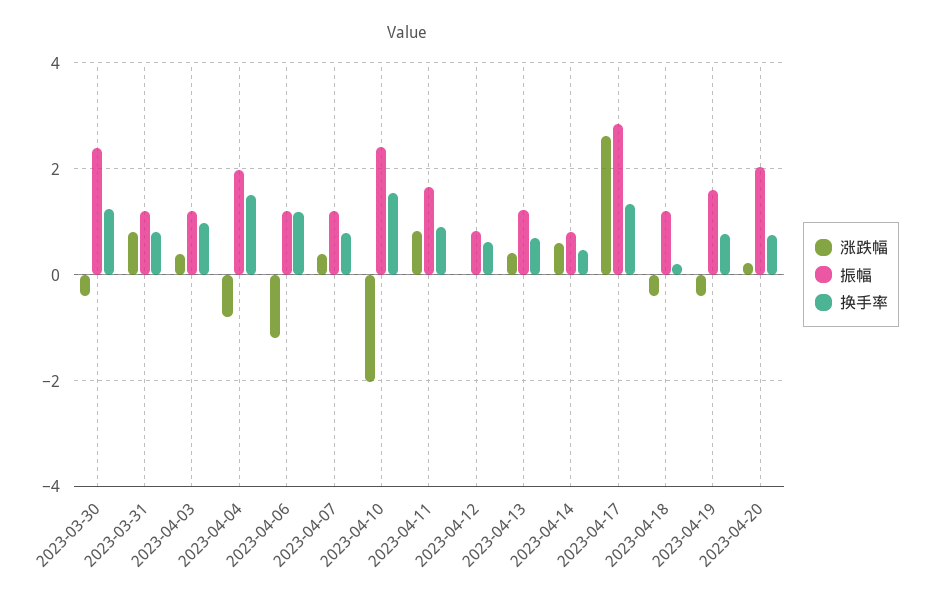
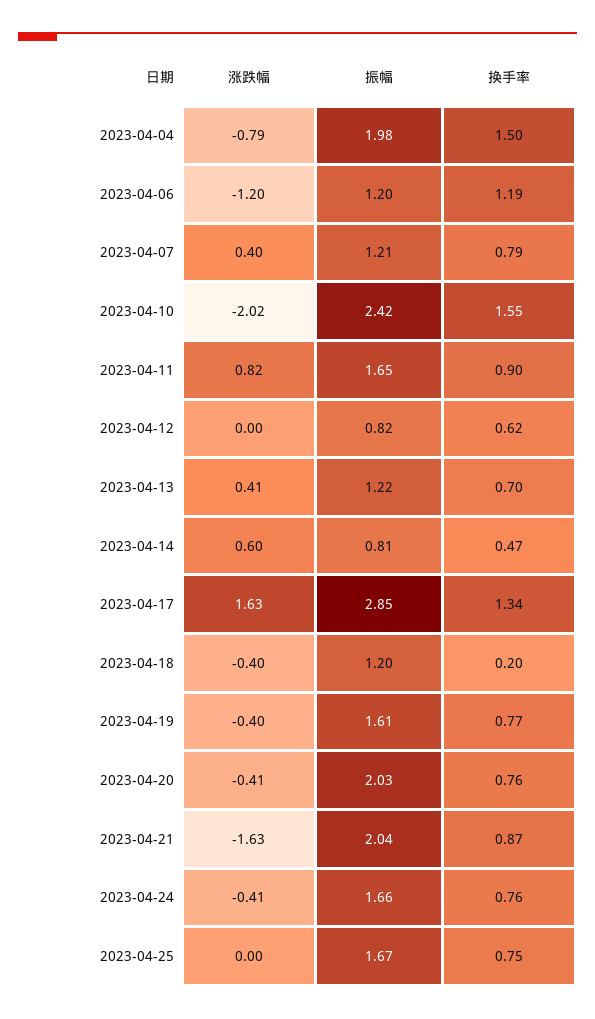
涨跌幅, 2023-03-30: -0.4 -> none
振幅, 2023-03-30: 2.4 -> none
换手率, 2023-03-30: 1.2 -> none
涨跌幅, 2023-03-31: 0.8 -> none
振幅, 2023-03-31: 1.2 -> none
换手率, 2023-03-31: 0.8 -> none
涨跌幅, 2023-04-03: 0.4 -> none
振幅, 2023-04-03: 1.2 -> none
换手率, 2023-04-03: 1 -> none
涨跌幅, 2023-04-17: 2.6 -> 1.63
涨跌幅, 2023-04-20: 0.2 -> -0.41
涨跌幅, 2023-04-21: none -> -1.63
振幅, 2023-04-21: none -> 2.04
换手率, 2023-04-21: none -> 0.87
涨跌幅, 2023-04-24: none -> -0.41
振幅, 2023-04-24: none -> 1.66
换手率, 2023-04-24: none -> 0.76
涨跌幅, 2023-04-25: none -> 0
振幅, 2023-04-25: none -> 1.67
换手率, 2023-04-25: none -> 0.75

